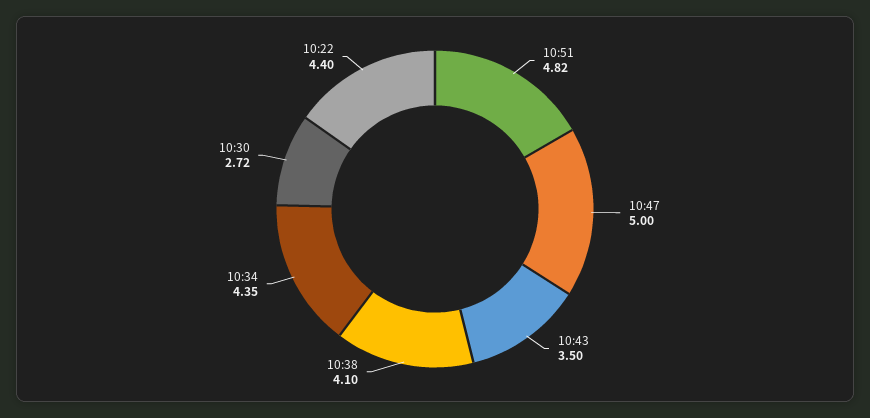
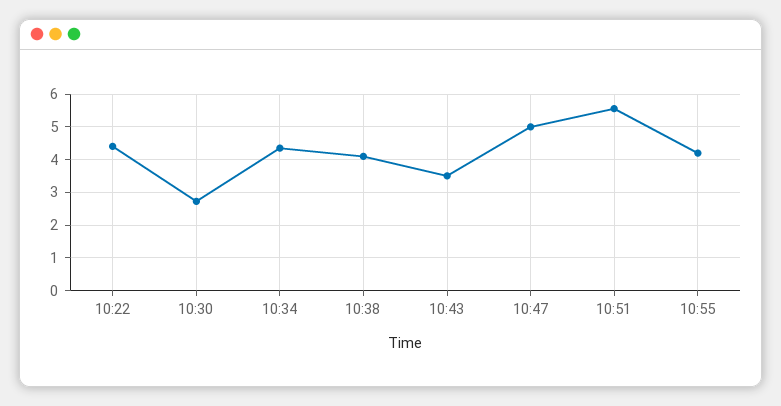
10:51: 4.82 -> 5.6
10:55: none -> 4.2

